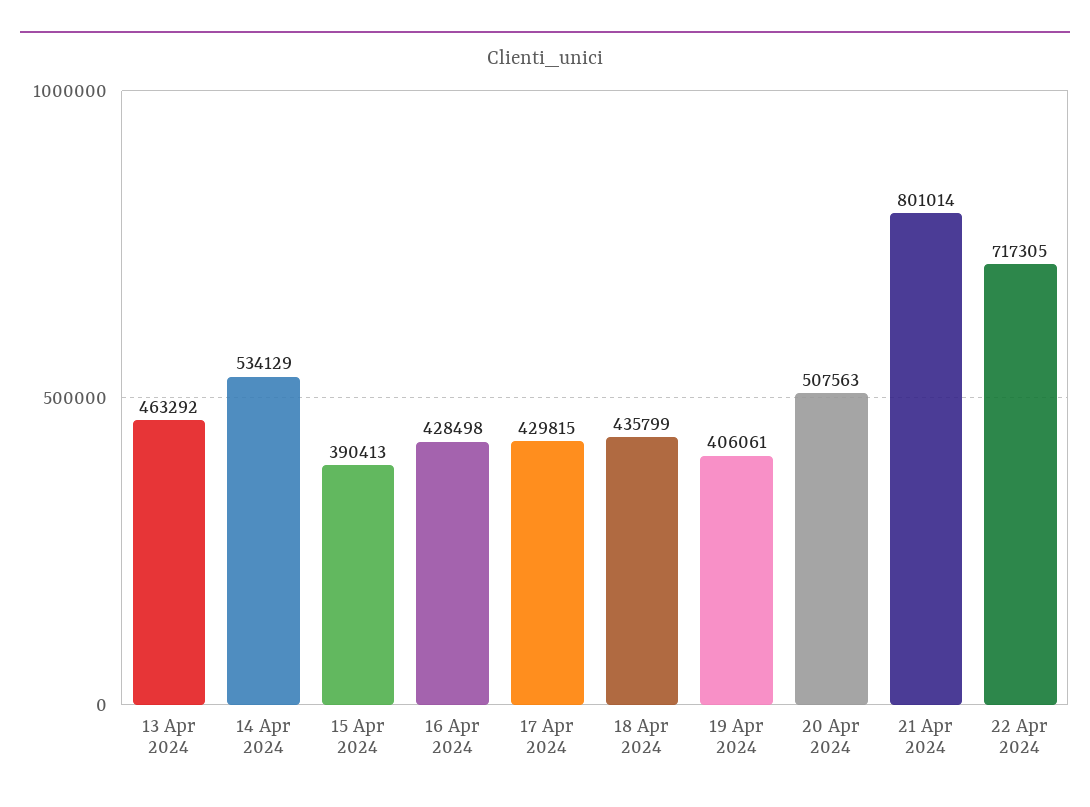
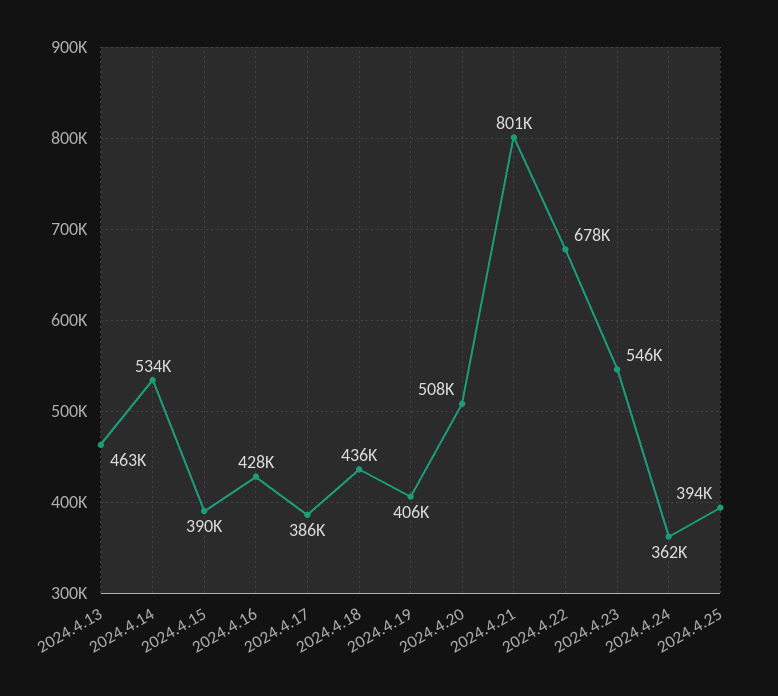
17 Apr 2024: 429815 -> 386000
22 Apr 2024: 717305 -> 678000
2024.4.23: none -> 546000
2024.4.24: none -> 362000
2024.4.25: none -> 394000

